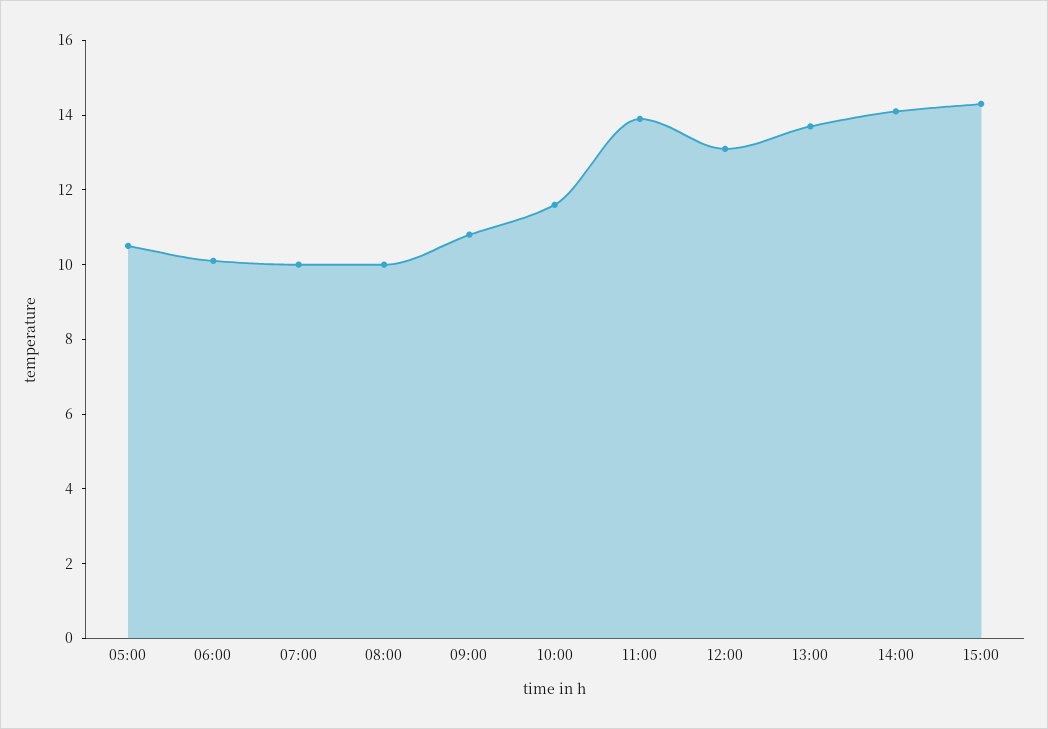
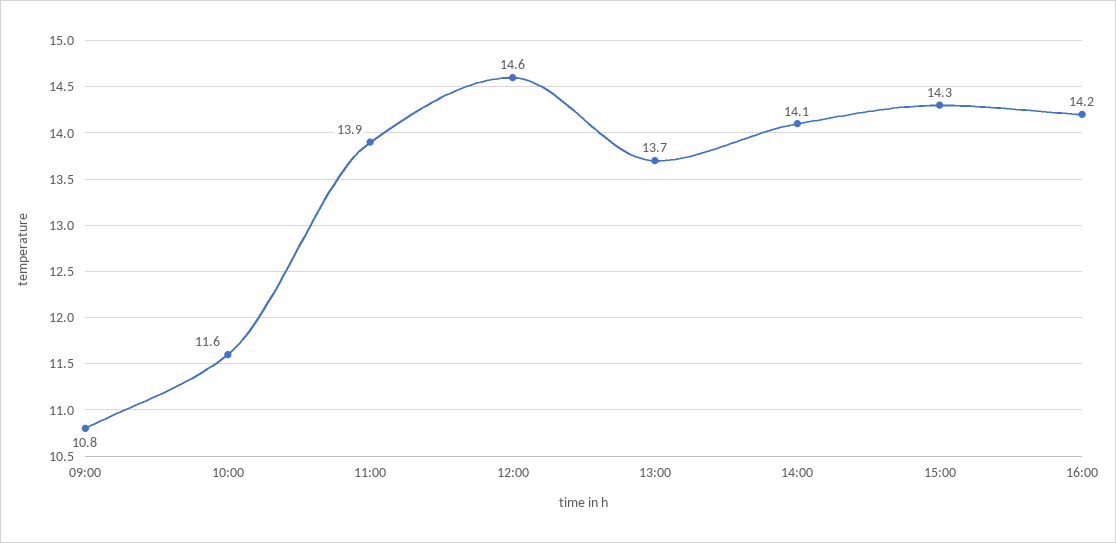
05:00: 10.5 -> none
06:00: 10 -> none
07:00: 10 -> none
08:00: 10 -> none
12:00: 13 -> 14.6
16:00: none -> 14.2

